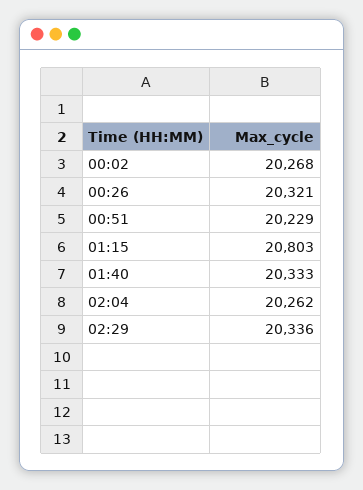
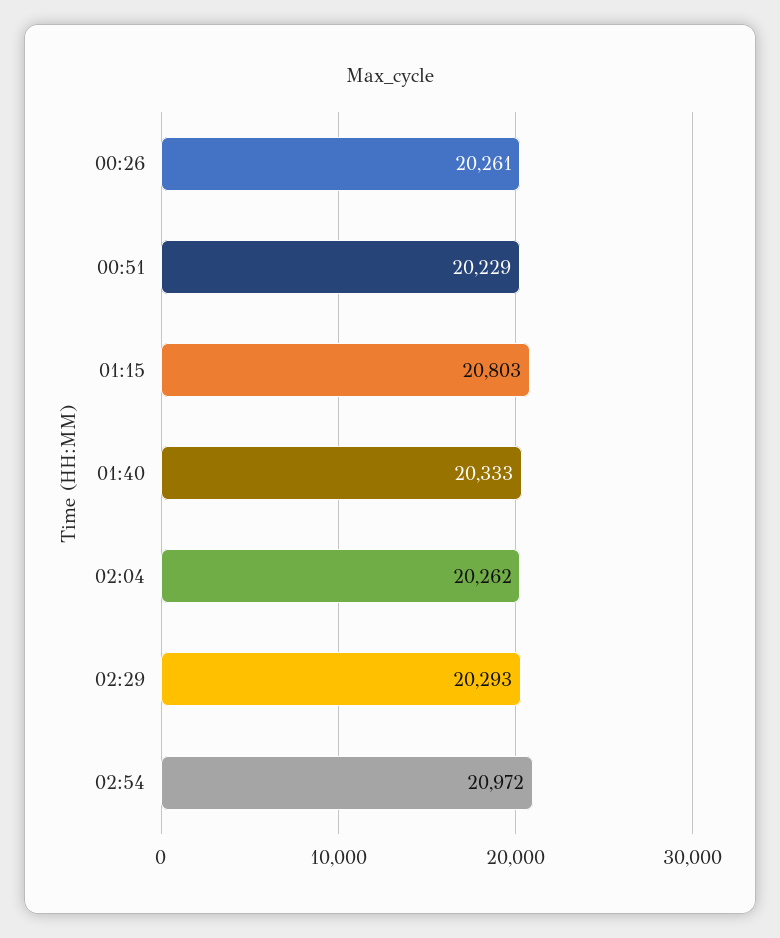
00:02: 20268 -> none
00:26: 20321 -> 20261
02:29: 20336 -> 20293
02:54: none -> 20972

